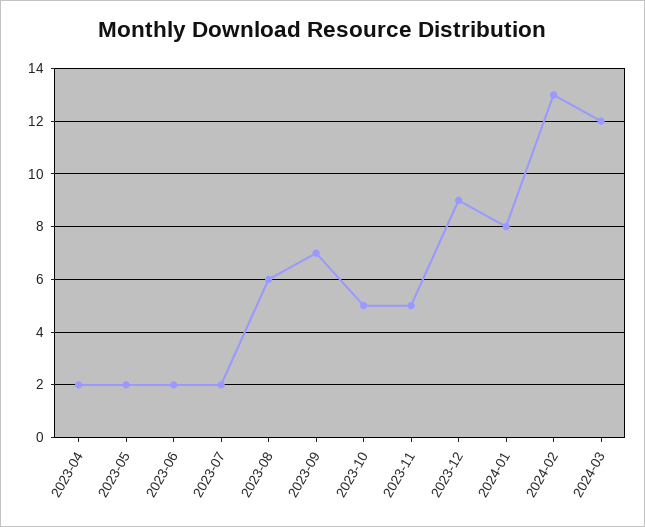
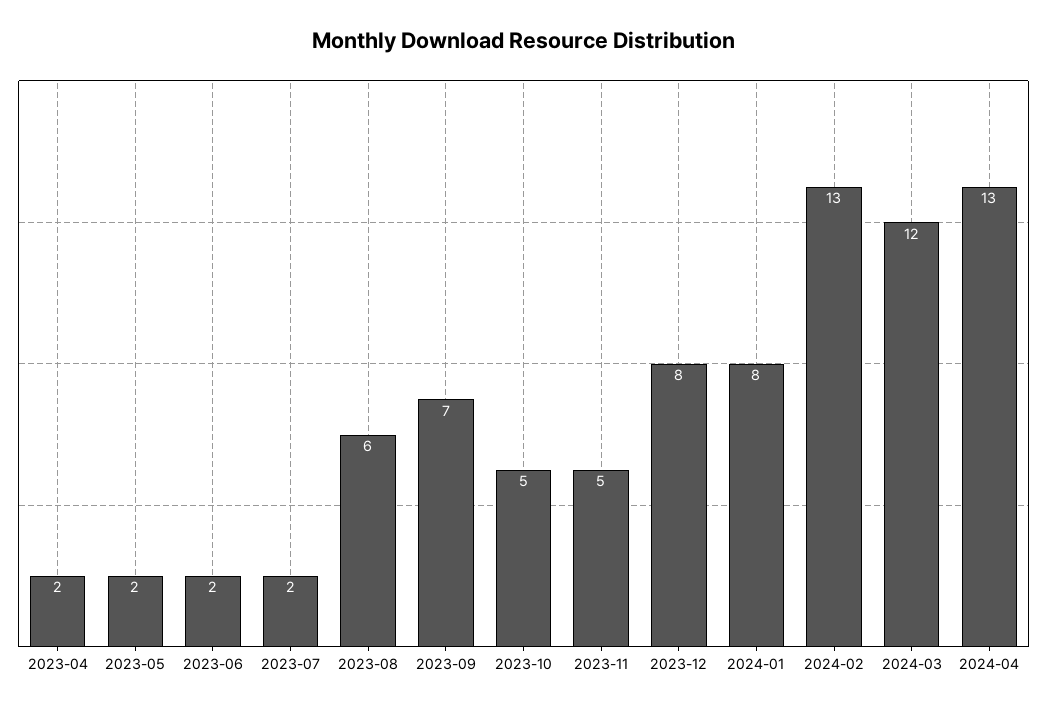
2023-12: 9 -> 8
2024-04: none -> 13

